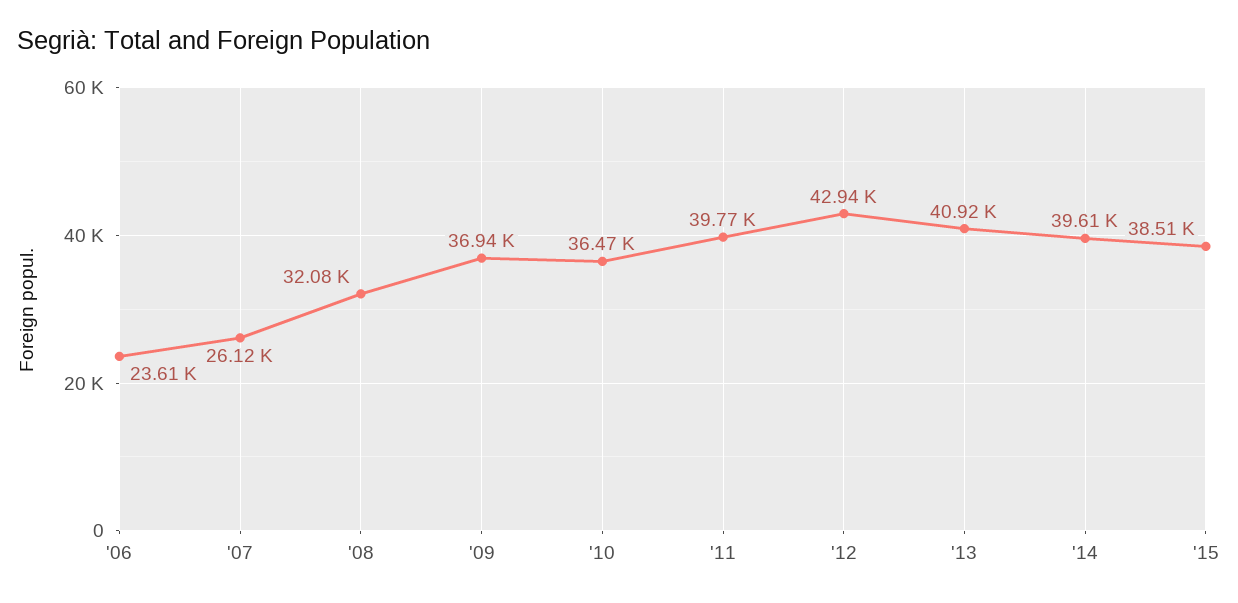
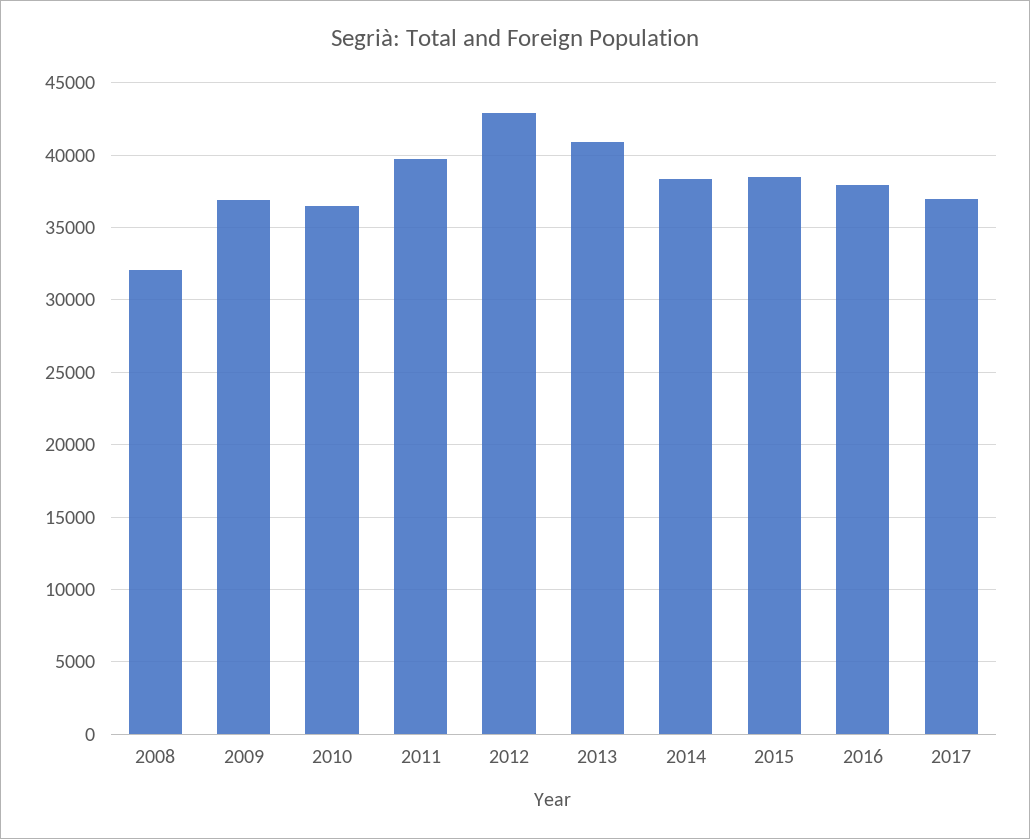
'06: 23610 -> none
'07: 26120 -> none
'14: 39610 -> 38500
2016: none -> 38000
2017: none -> 37000

